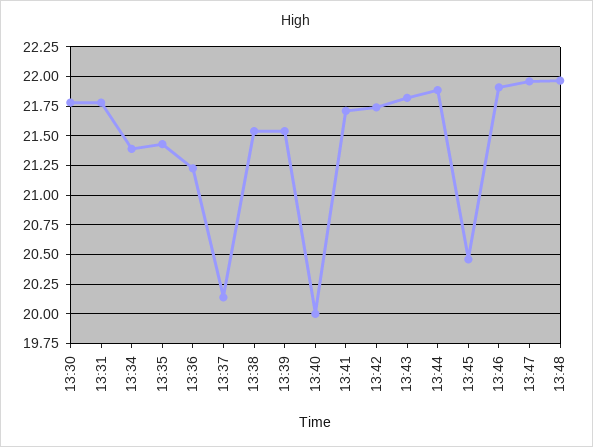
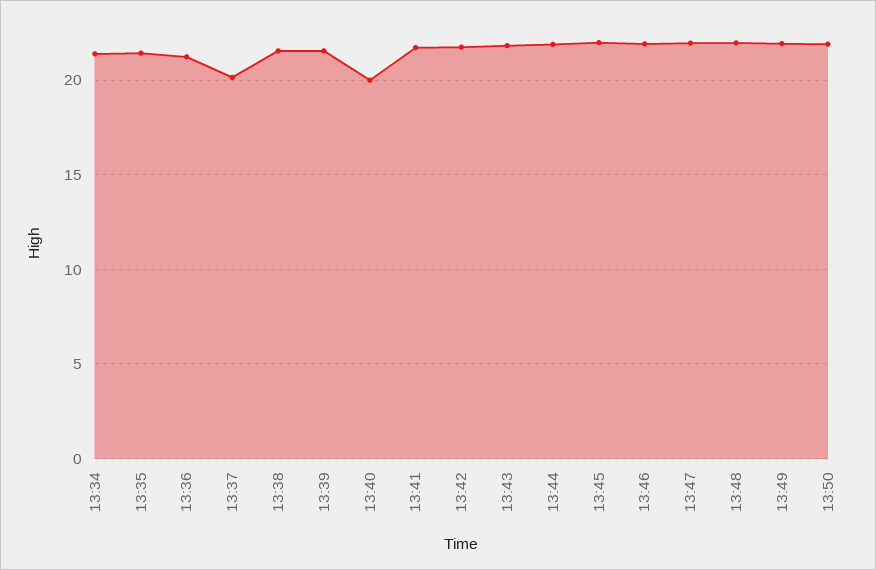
13:30: 21.75 -> none
13:31: 21.75 -> none
13:45: 20.5 -> 22
13:49: none -> 22
13:50: none -> 22

